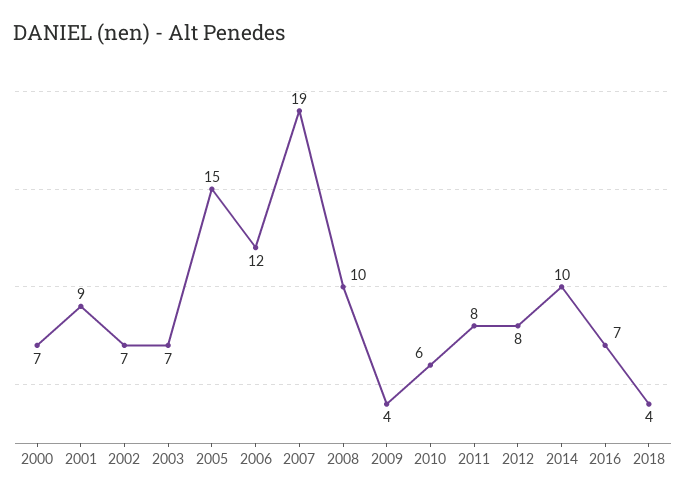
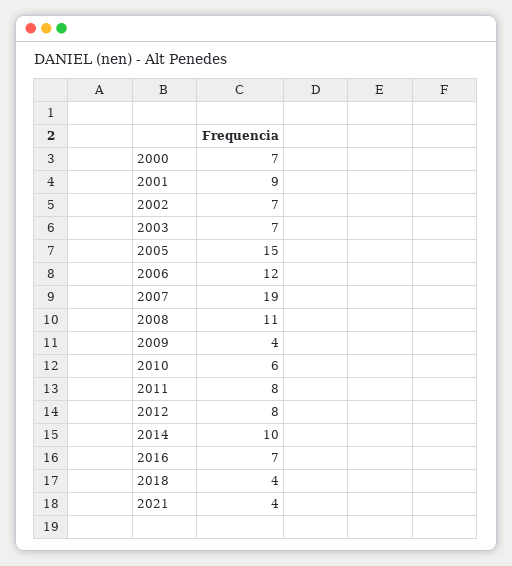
2008: 10 -> 11
2021: none -> 4

